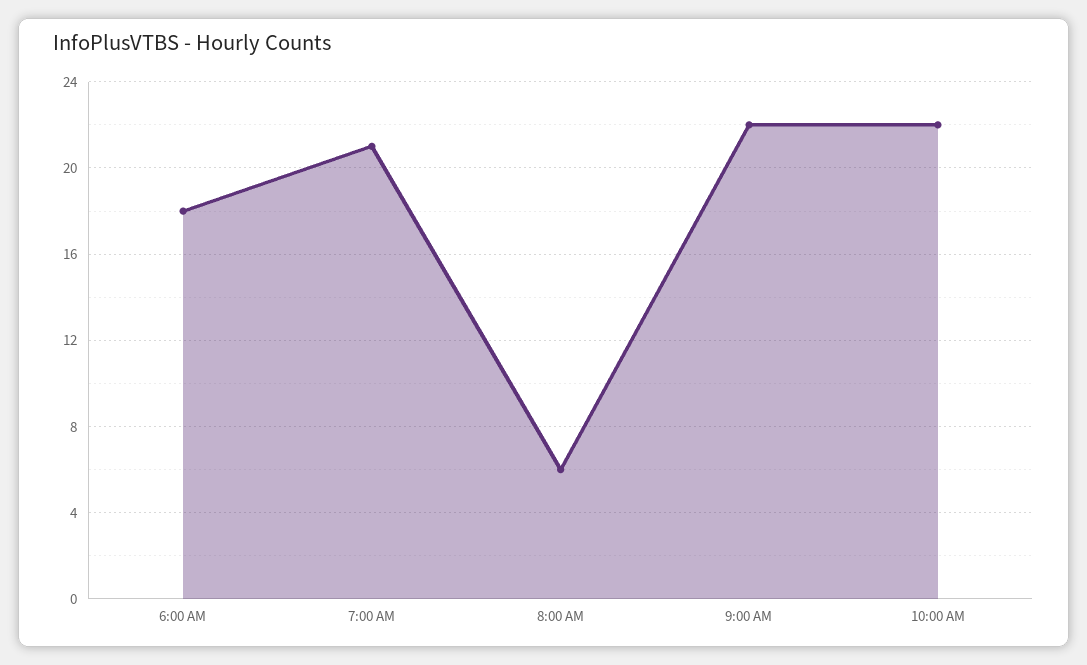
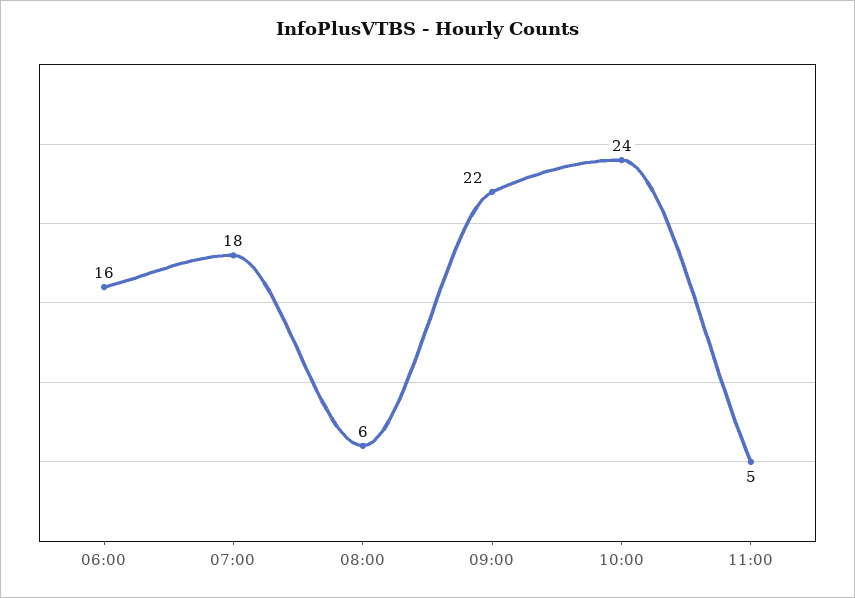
6:00 AM: 18 -> 16
7:00 AM: 21 -> 18
10:00 AM: 22 -> 24
11:00: none -> 5

